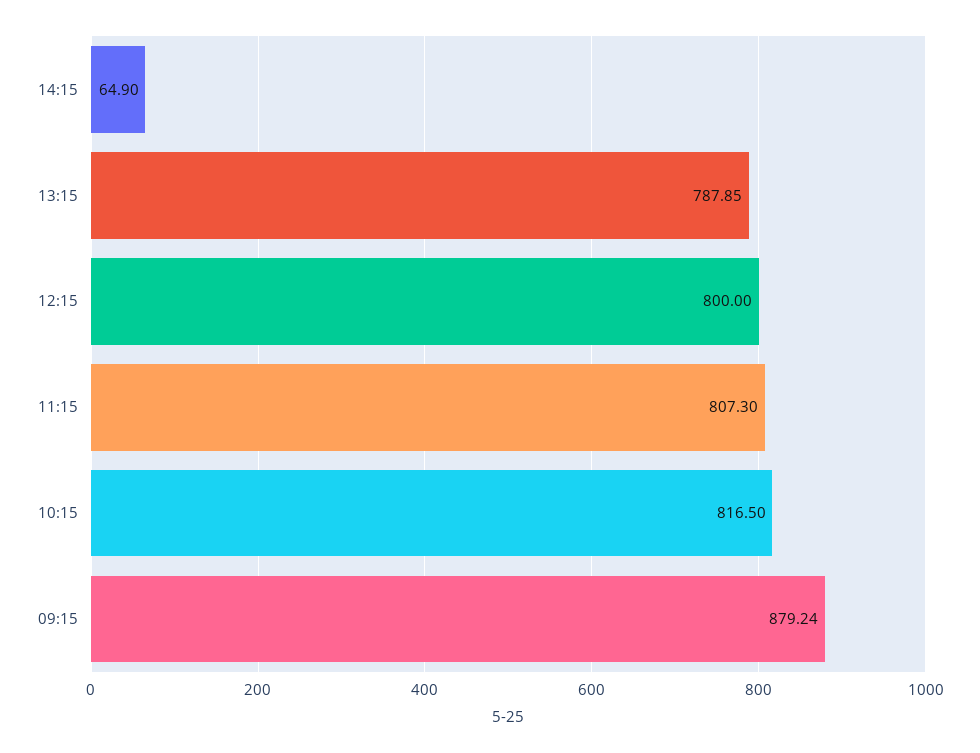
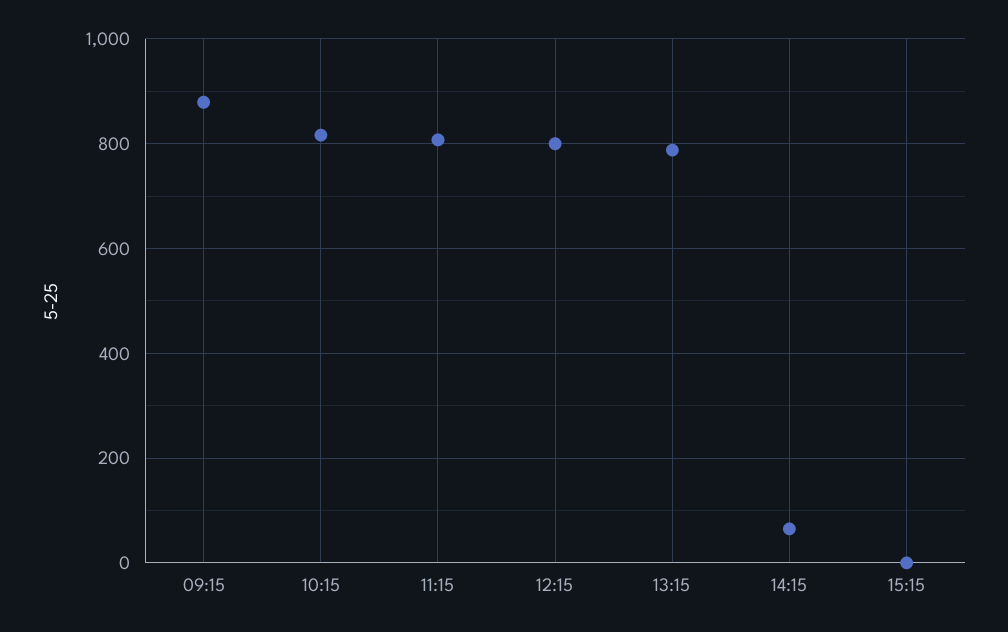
15:15: none -> 0

